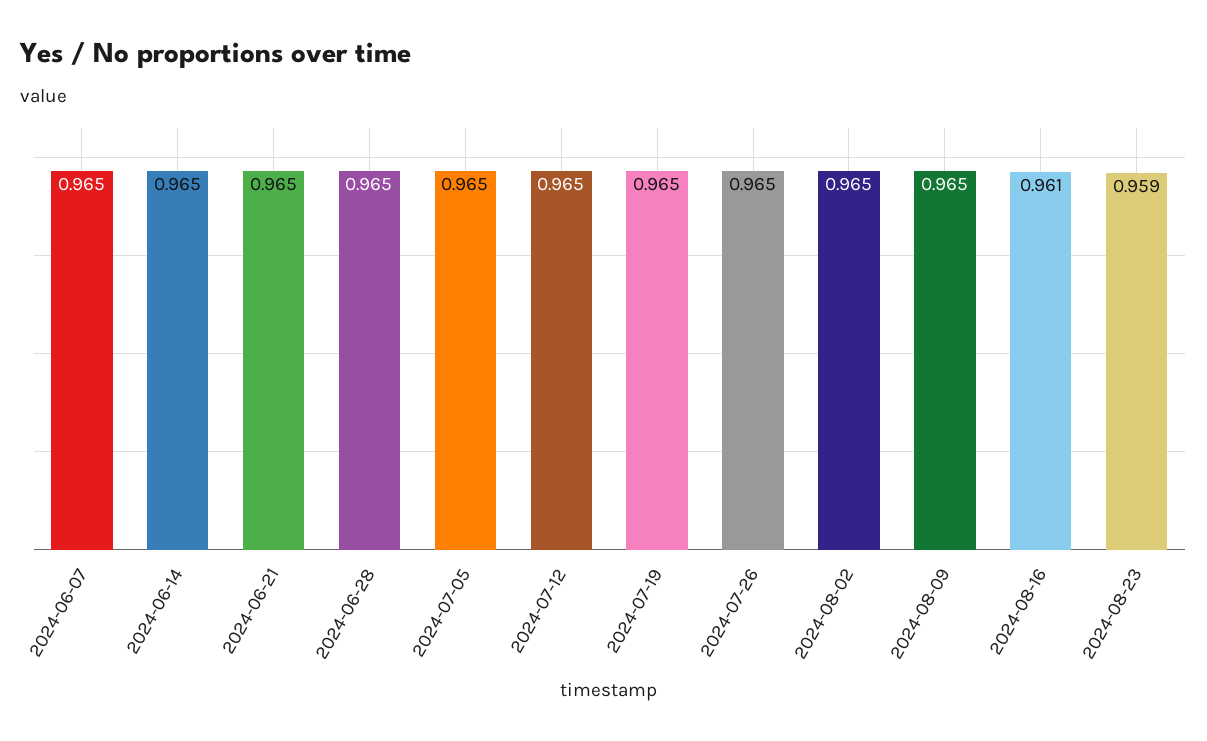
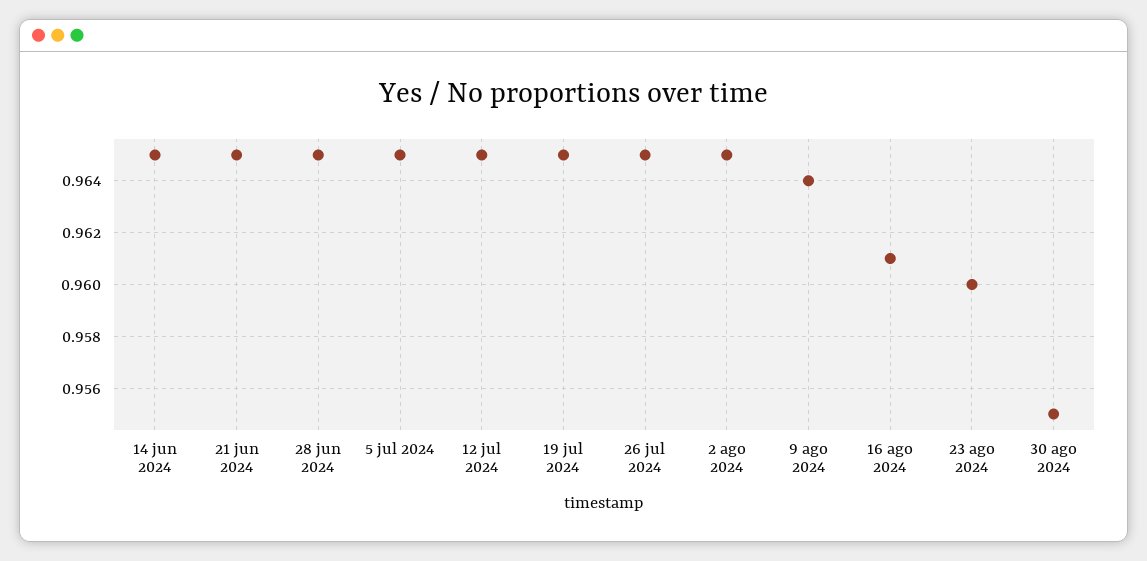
2024-06-07: 0.965 -> none
2024-08-09: 0.965 -> 0.964
2024-08-23: 0.959 -> 0.96
30 ago 2024: none -> 0.955

